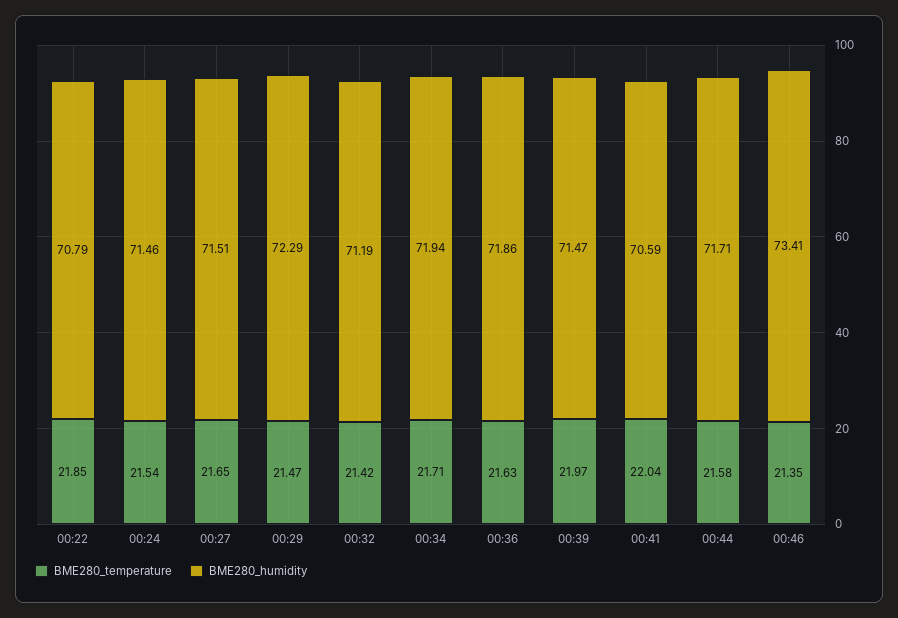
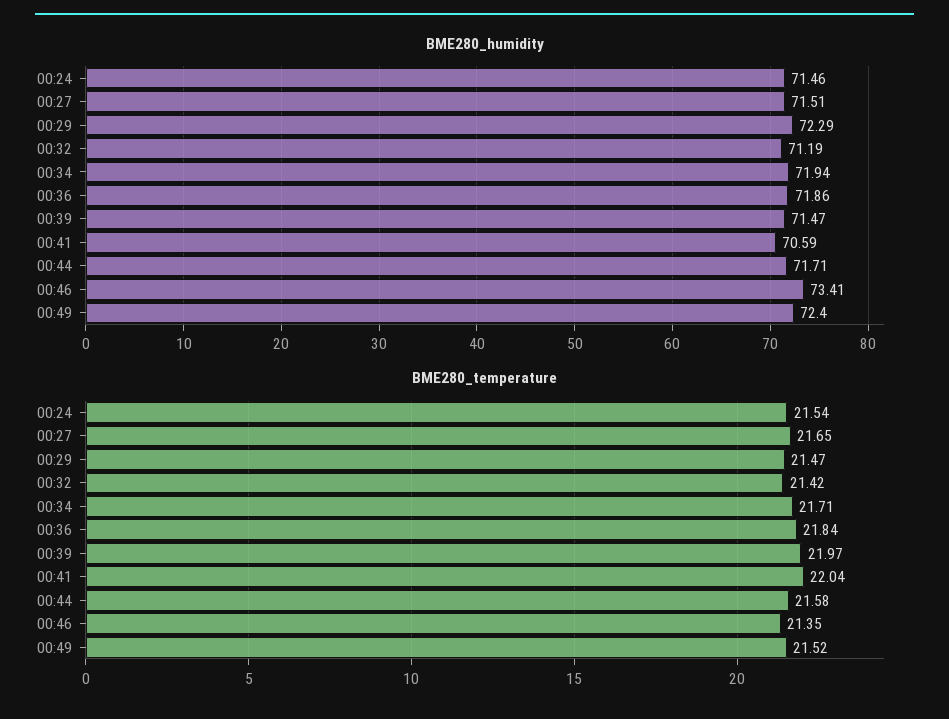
BME280_temperature, 00:22: 21.85 -> none
BME280_humidity, 00:22: 70.79 -> none
BME280_temperature, 00:36: 21.63 -> 21.84
BME280_humidity, 00:49: none -> 72.4
BME280_temperature, 00:49: none -> 21.52

